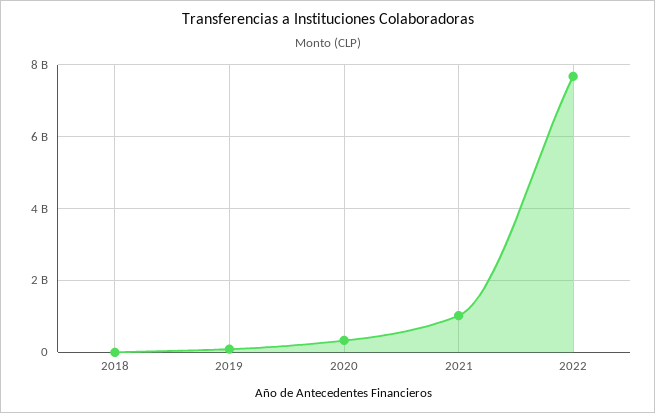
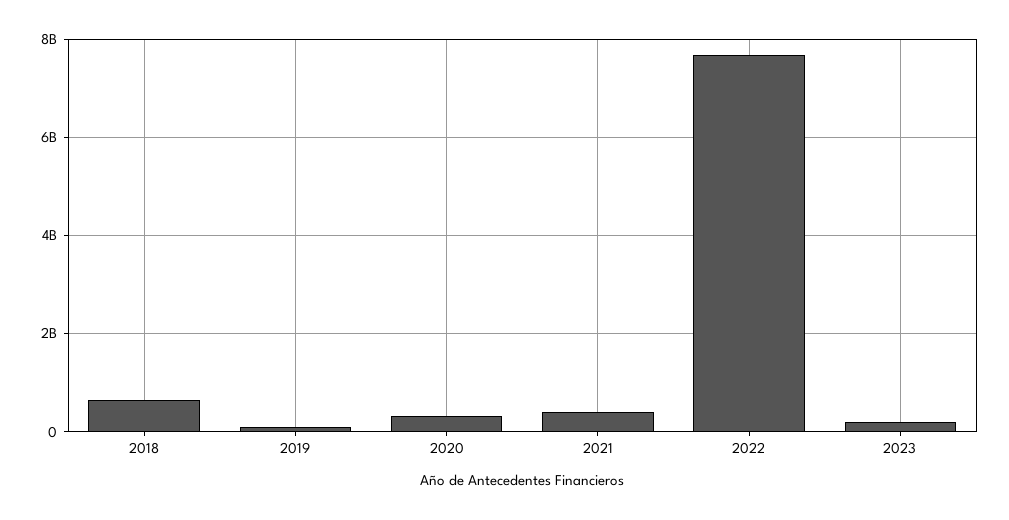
2018: 0 -> 600000000
2021: 1000000000 -> 400000000
2023: none -> 200000000

